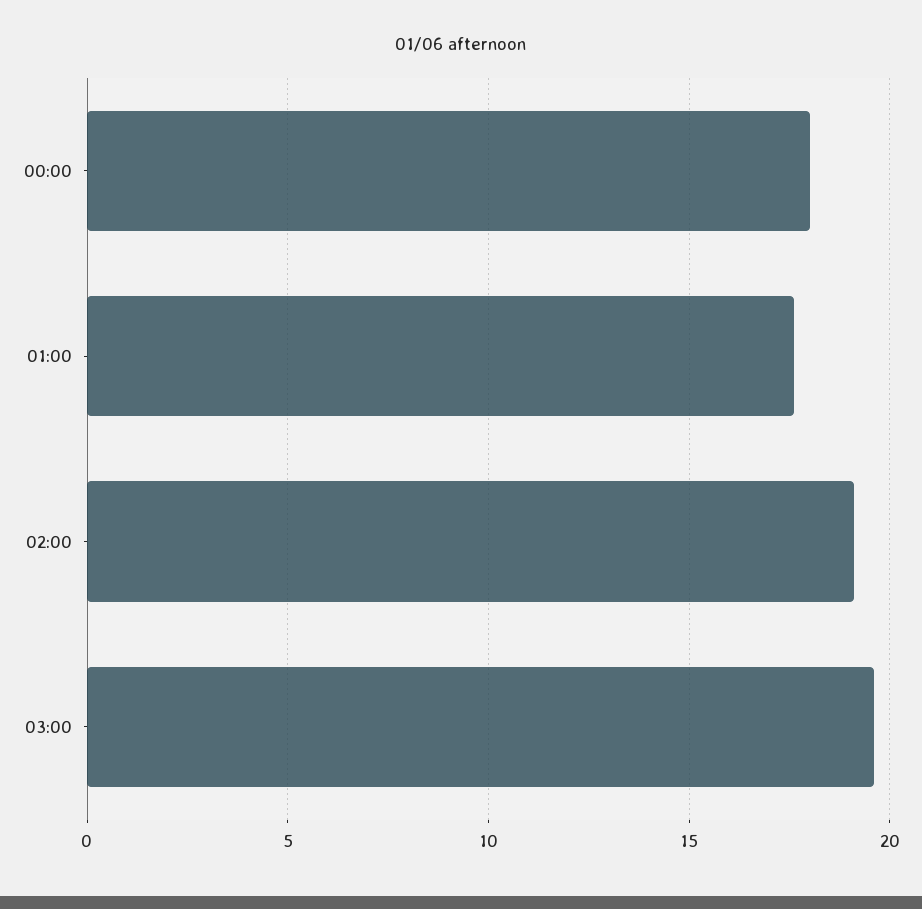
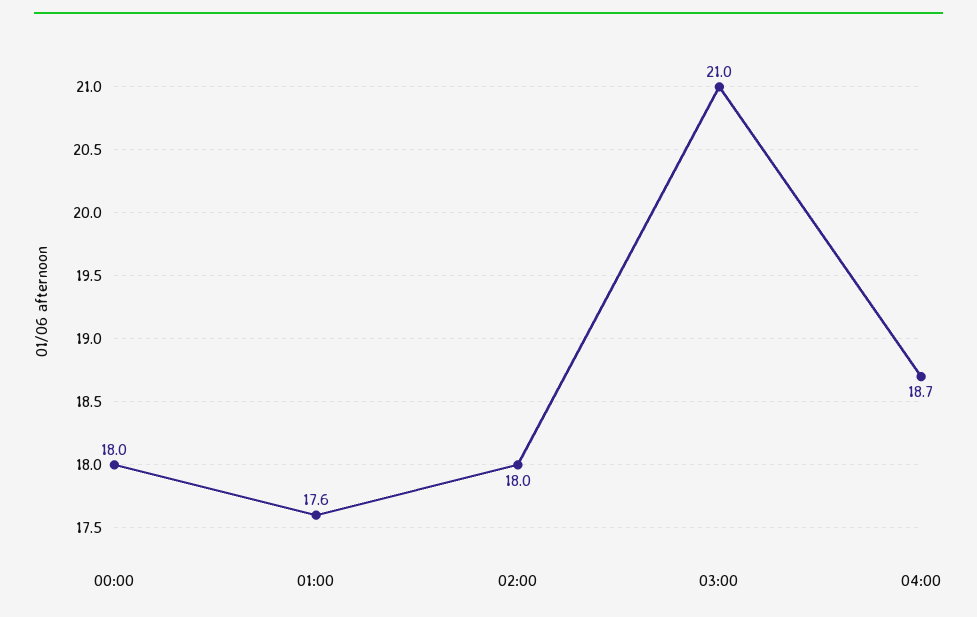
02:00: 19 -> 18
03:00: 19.5 -> 21
04:00: none -> 18.7

